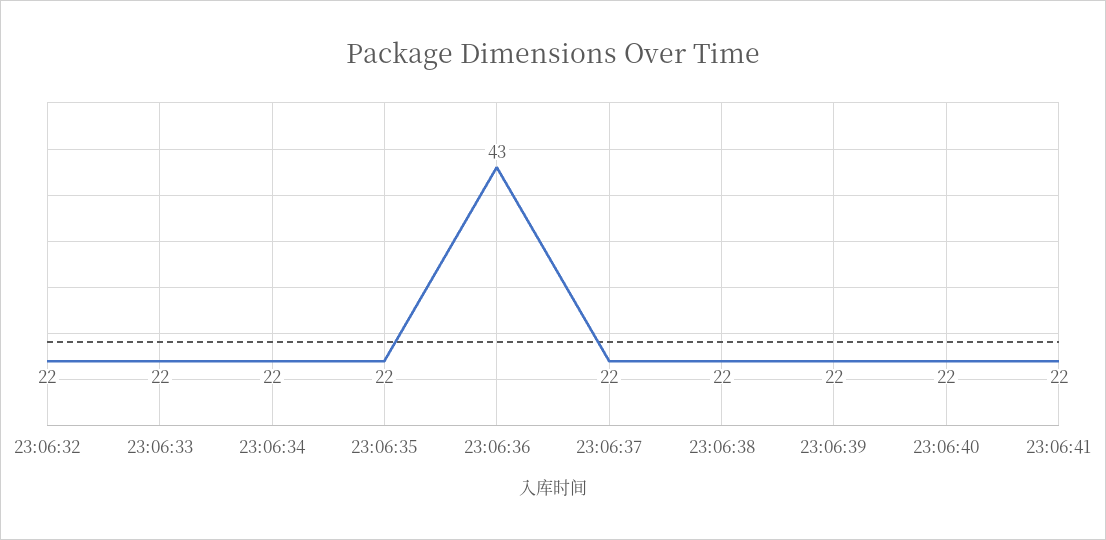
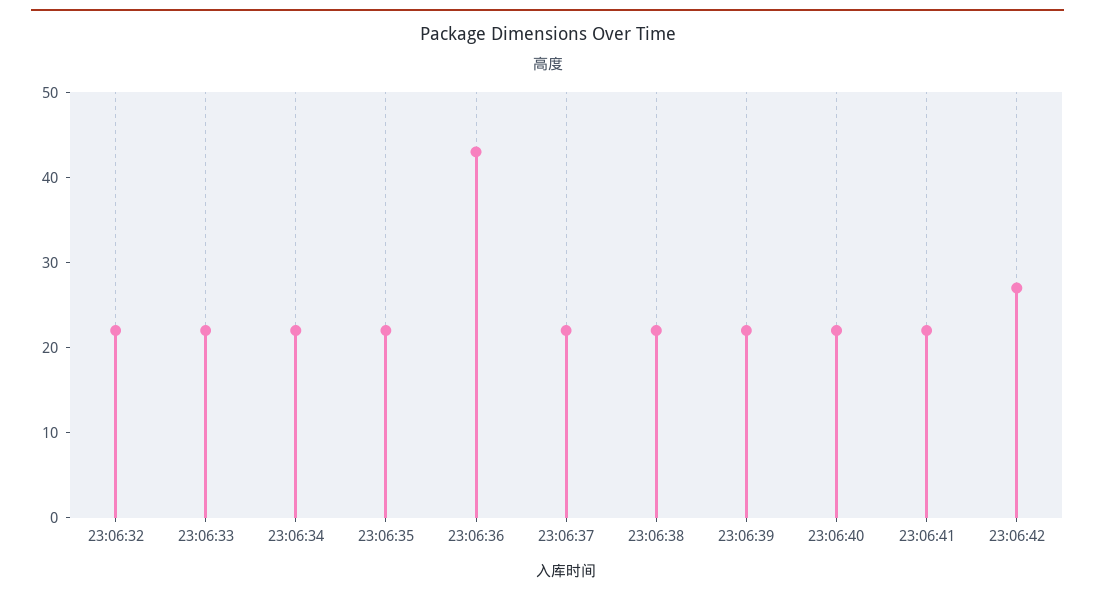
23:06:42: none -> 27

